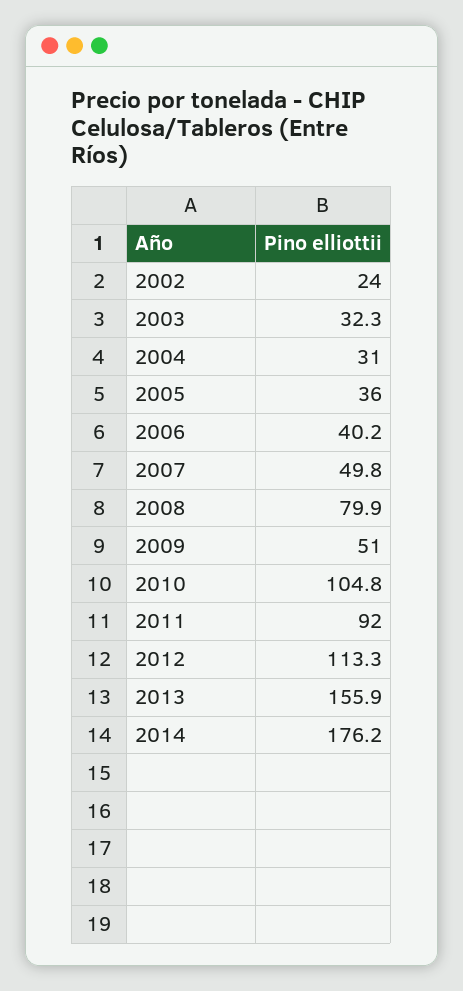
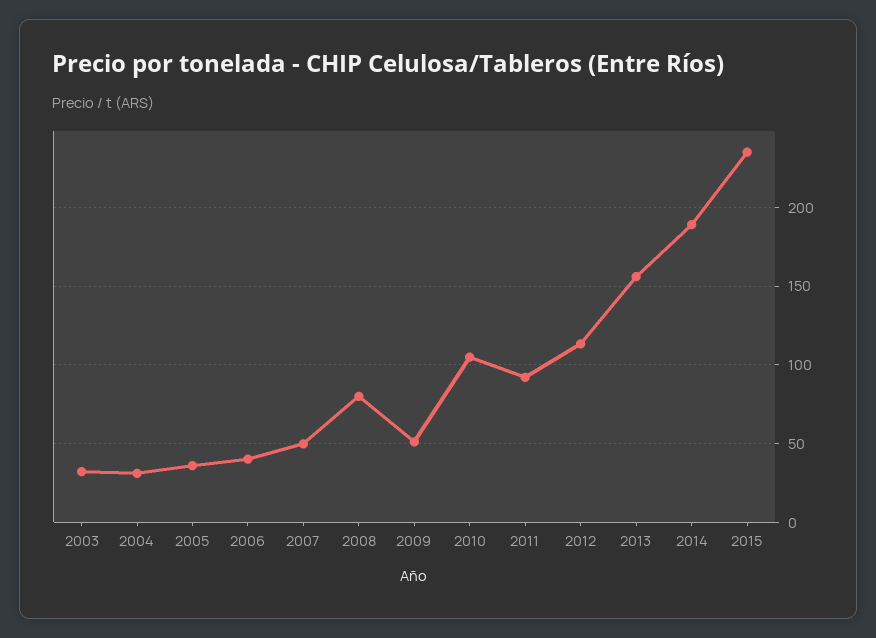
2002: 24 -> none
2014: 176.2 -> 190
2015: none -> 235

